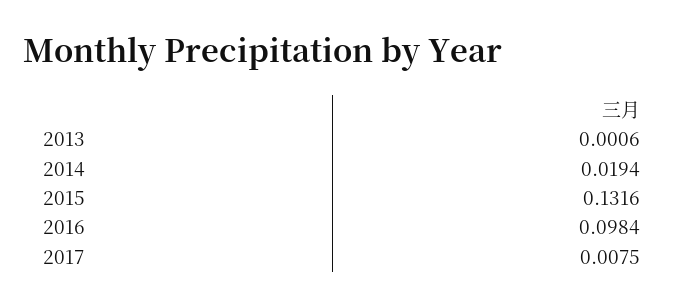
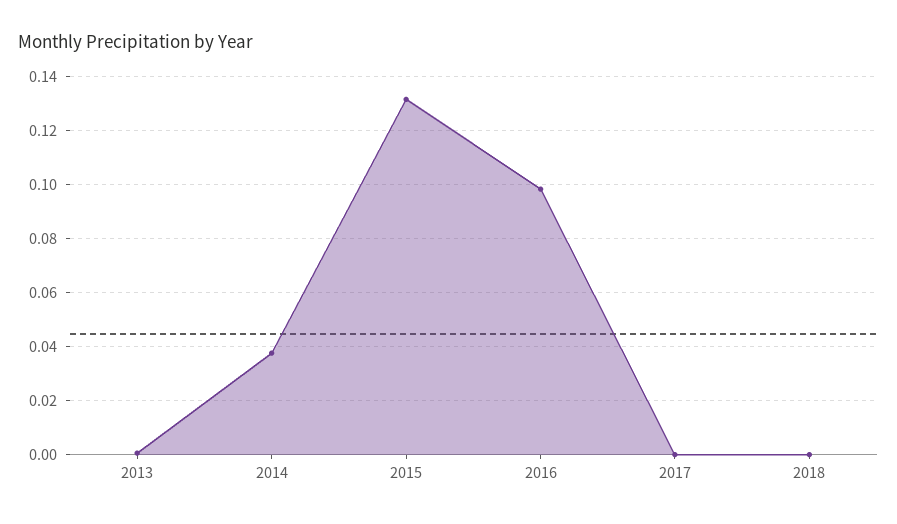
2014: 0.0194 -> 0.0375
2017: 0.0075 -> 0
2018: none -> 0

